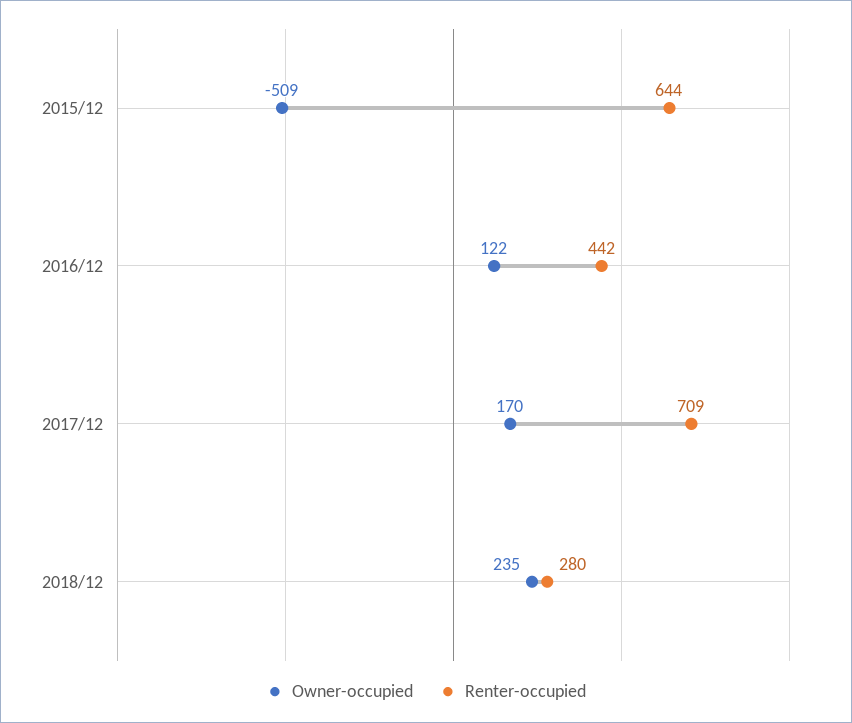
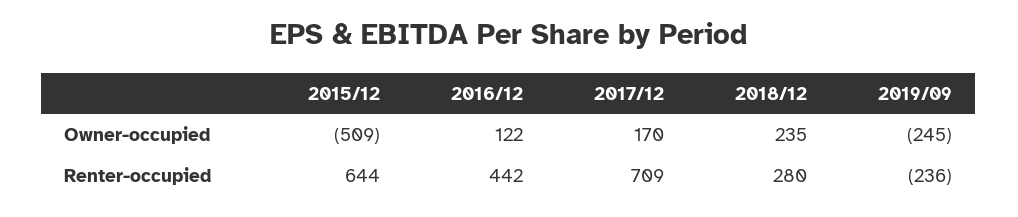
Owner-occupied, 2019/09: none -> -245
Renter-occupied, 2019/09: none -> -236

